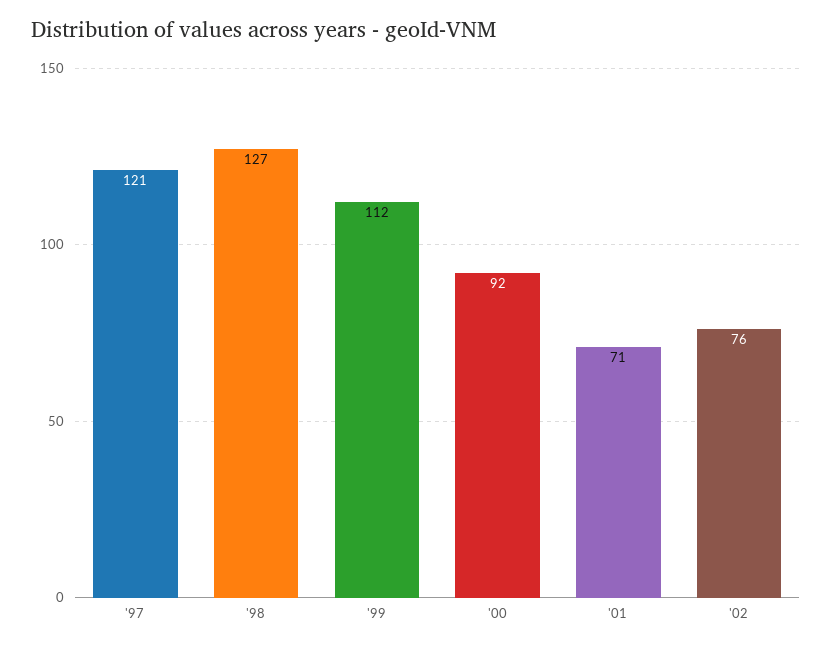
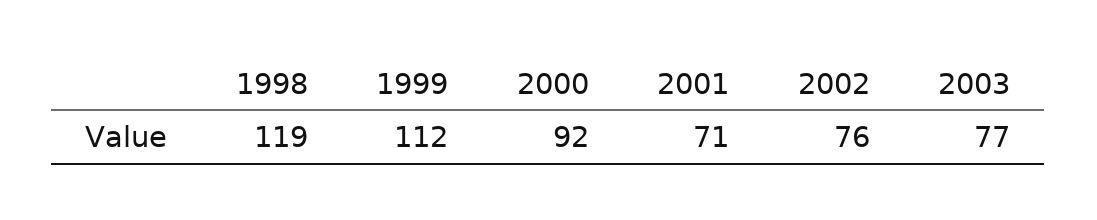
'97: 121 -> none
'98: 127 -> 119
2003: none -> 77

